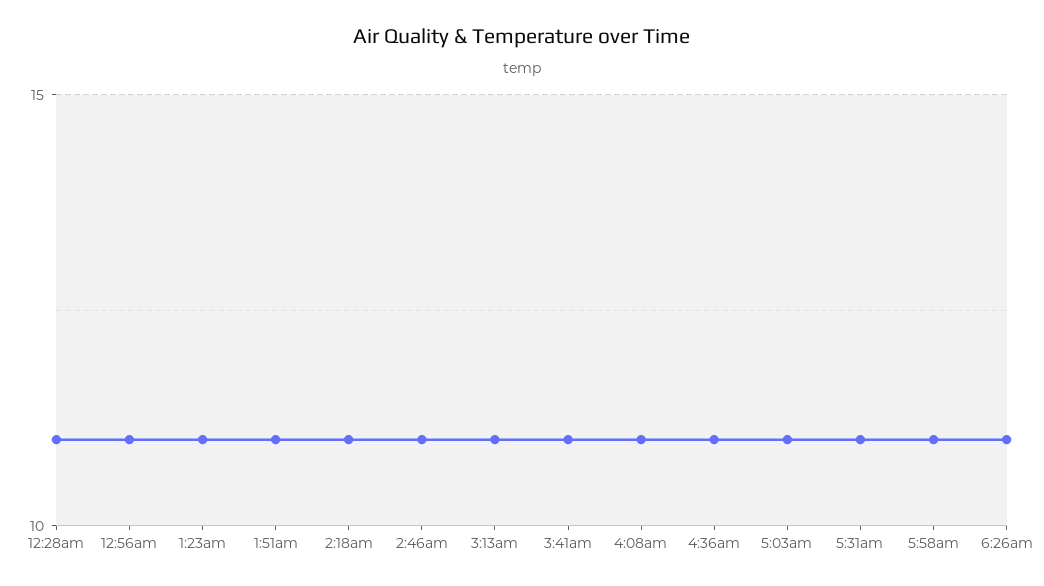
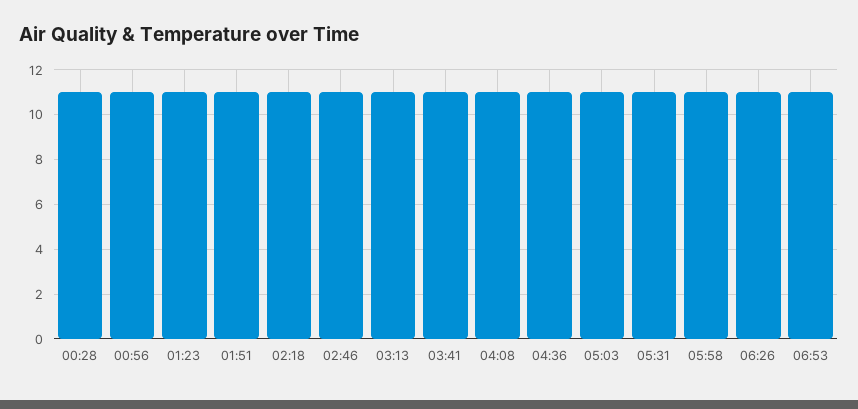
06:53: none -> 11

